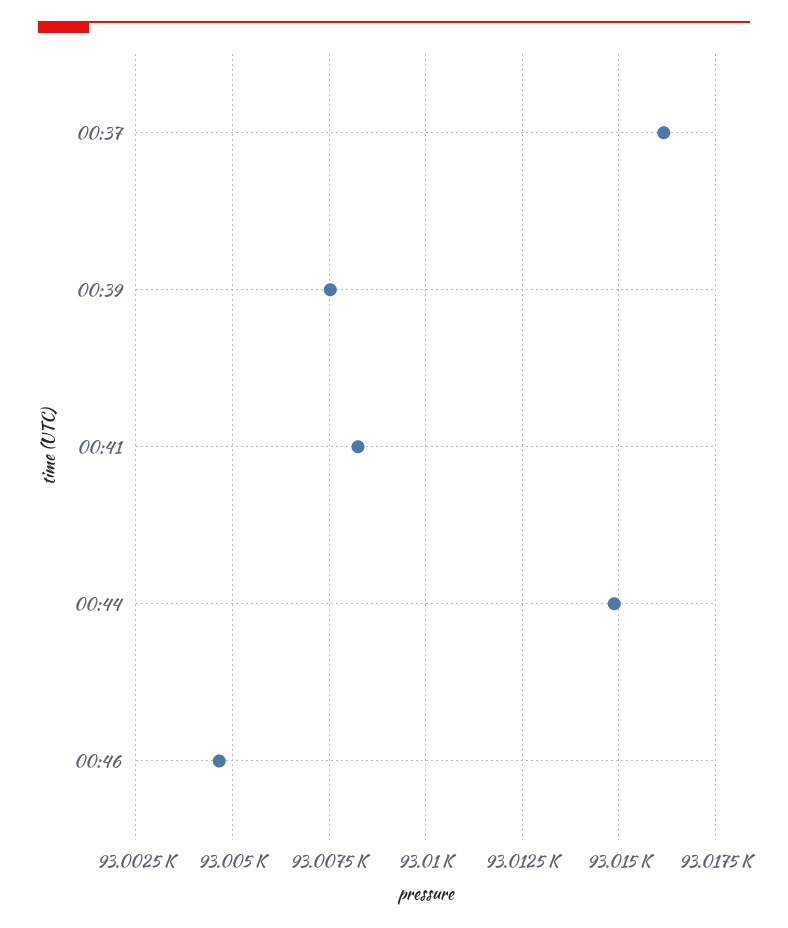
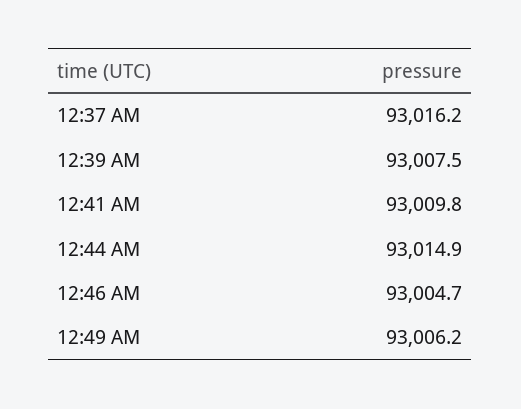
00:41: 93008.25 -> 93009.8
12:49 AM: none -> 93006.2

